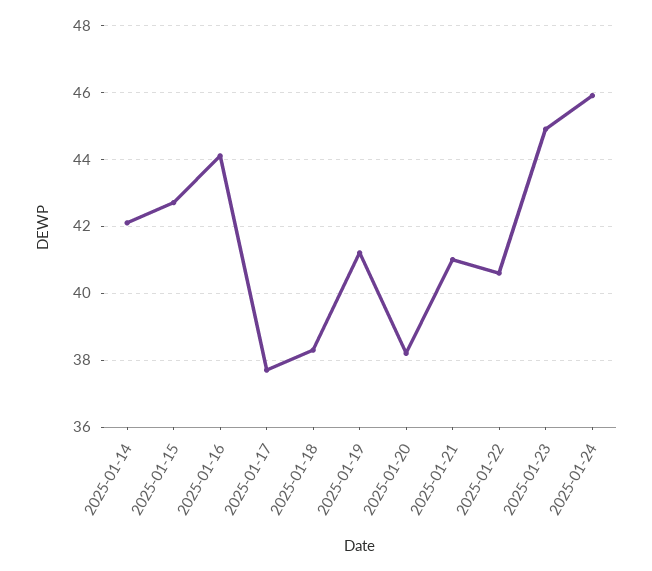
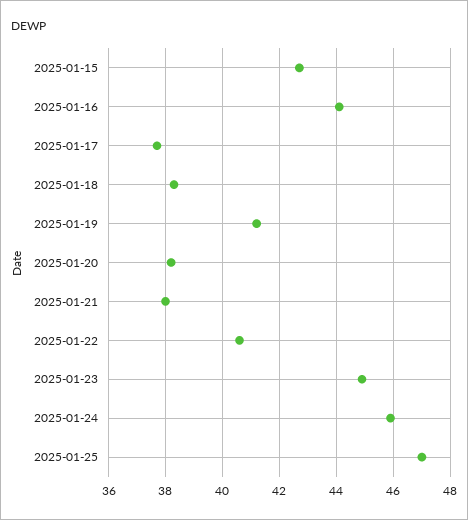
2025-01-14: 42 -> none
2025-01-21: 41 -> 38
2025-01-25: none -> 47

